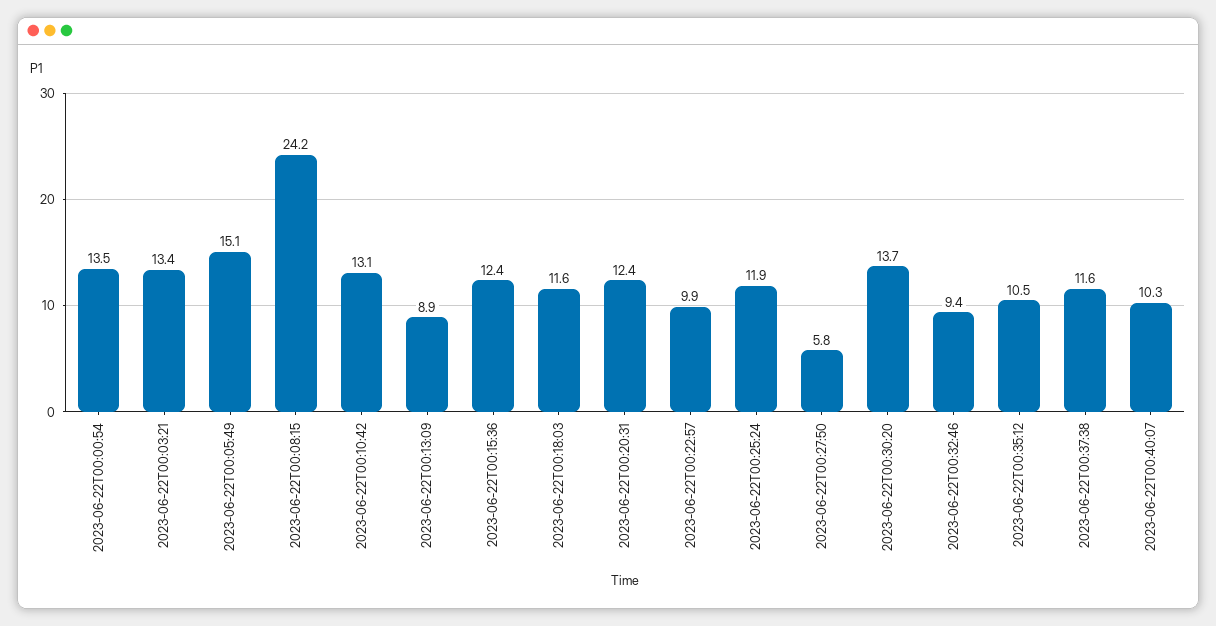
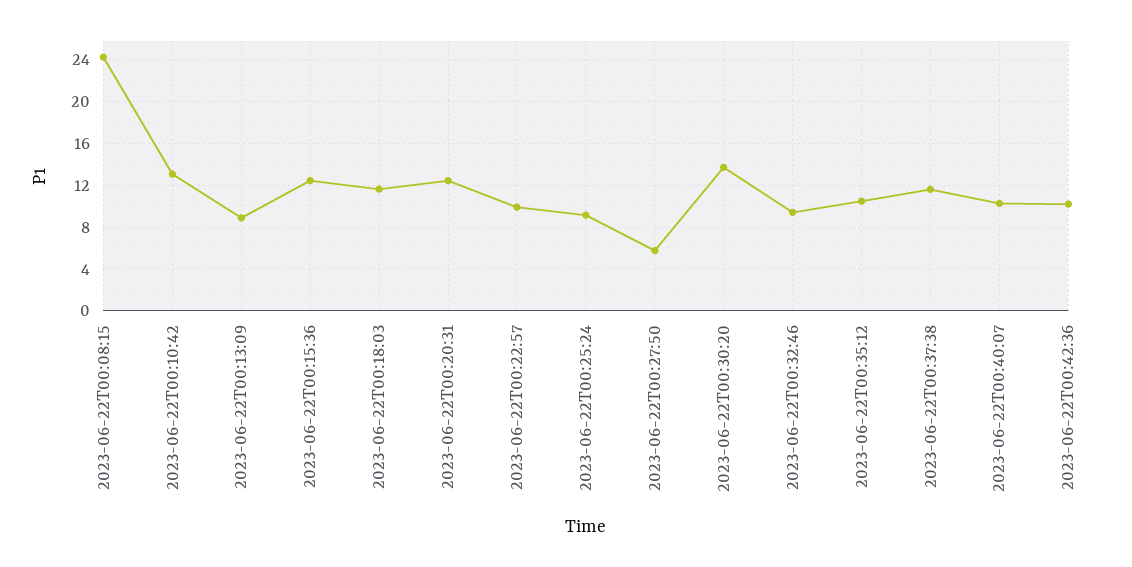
2023-06-22T00:00:54: 13.5 -> none
2023-06-22T00:03:21: 13.4 -> none
2023-06-22T00:05:49: 15.1 -> none
2023-06-22T00:25:24: 11.9 -> 9
2023-06-22T00:42:36: none -> 10

